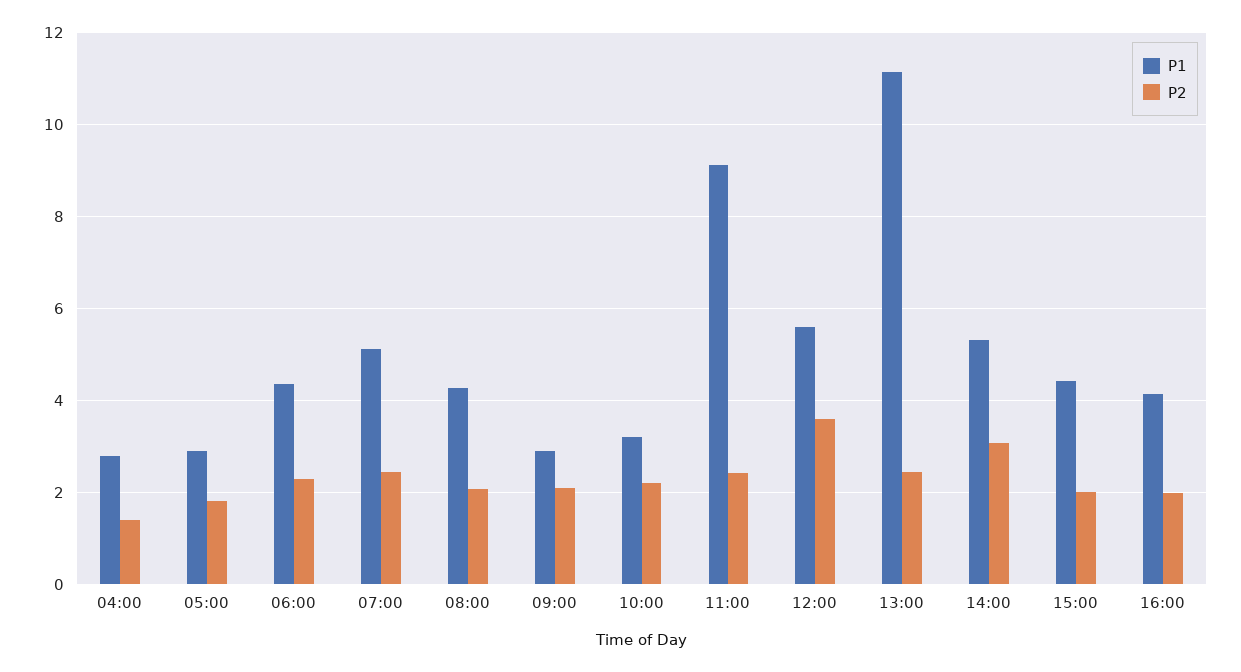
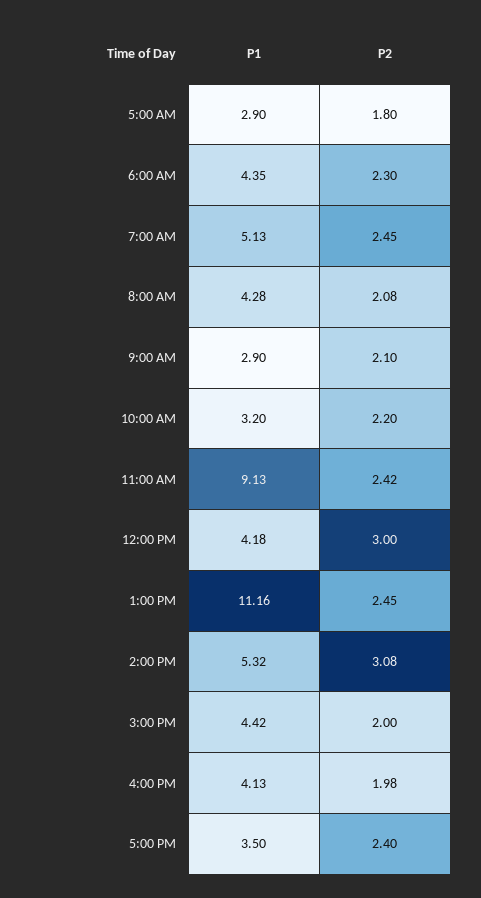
P1, 04:00: 2.8 -> none
P2, 04:00: 1.4 -> none
P1, 12:00: 5.6 -> 4.18
P2, 12:00: 3.6 -> 3
P1, 5:00 PM: none -> 3.5
P2, 5:00 PM: none -> 2.4

